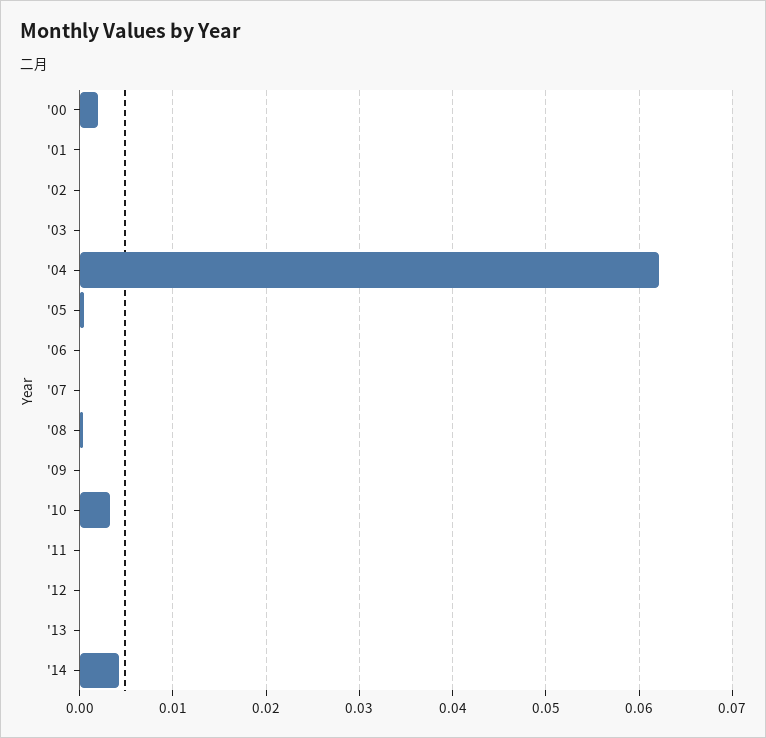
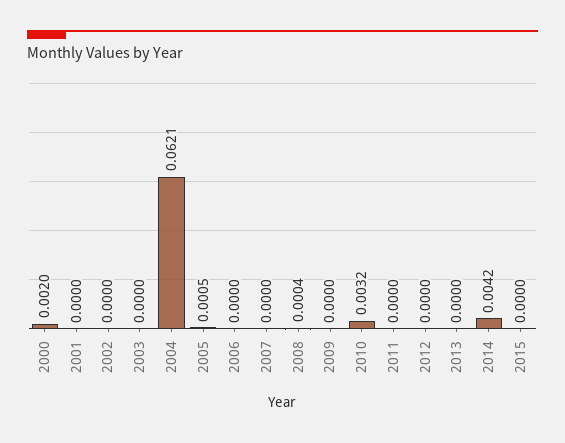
2015: none -> 0

